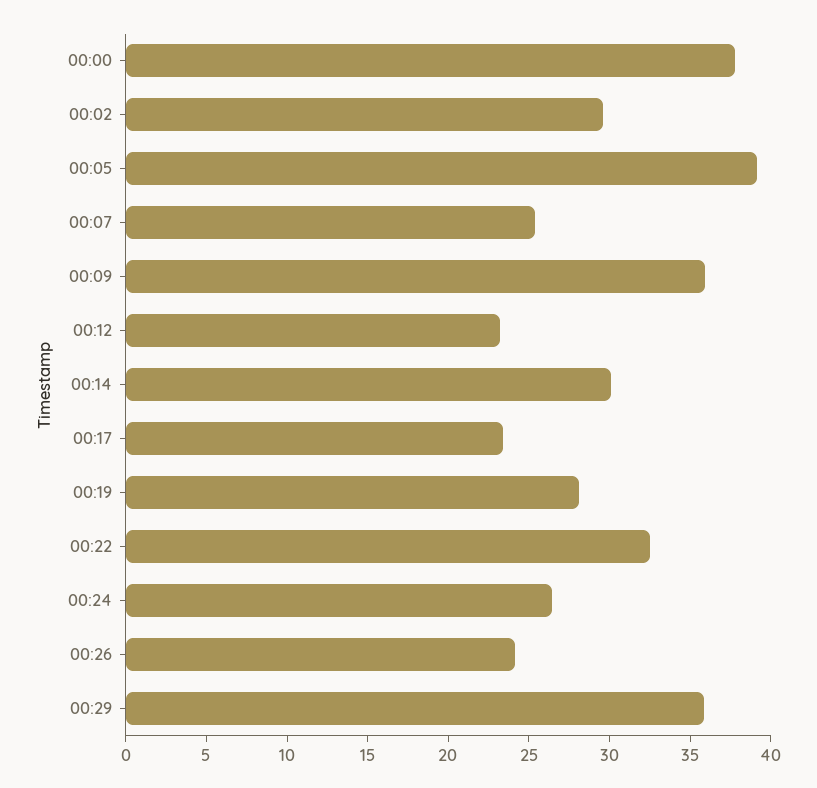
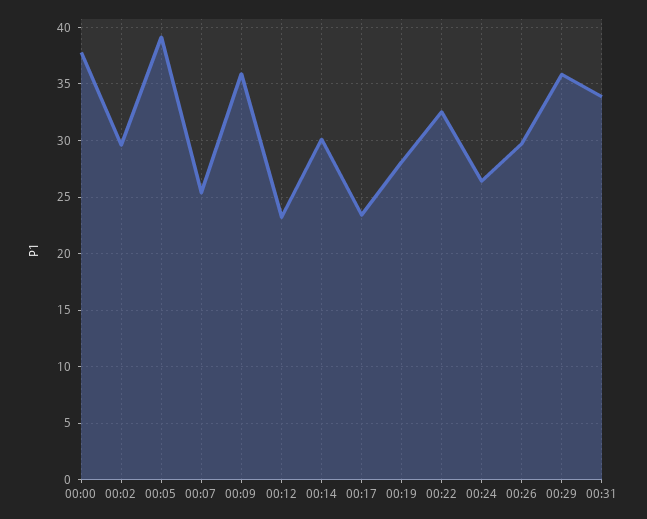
00:26: 24 -> 30
00:31: none -> 34

